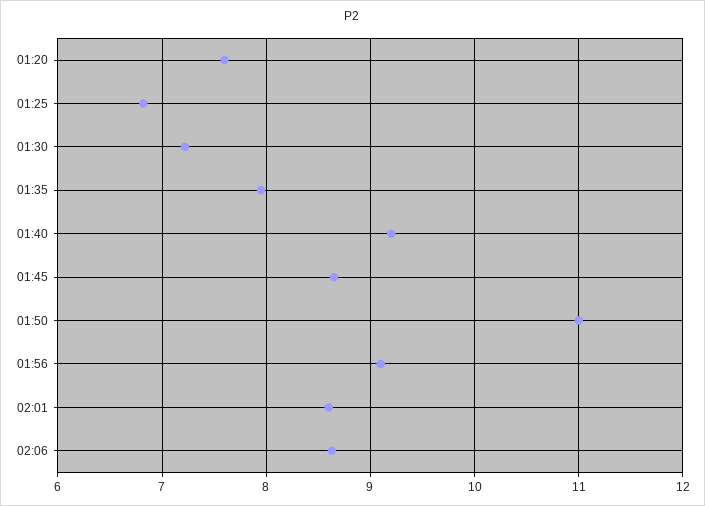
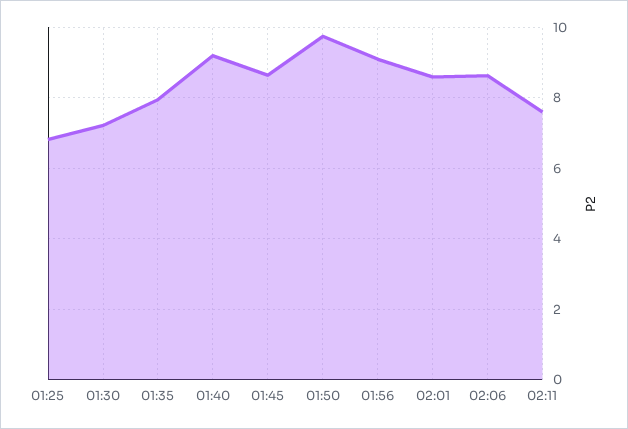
01:20: 7.6 -> none
01:50: 11 -> 9.8
02:11: none -> 7.6

